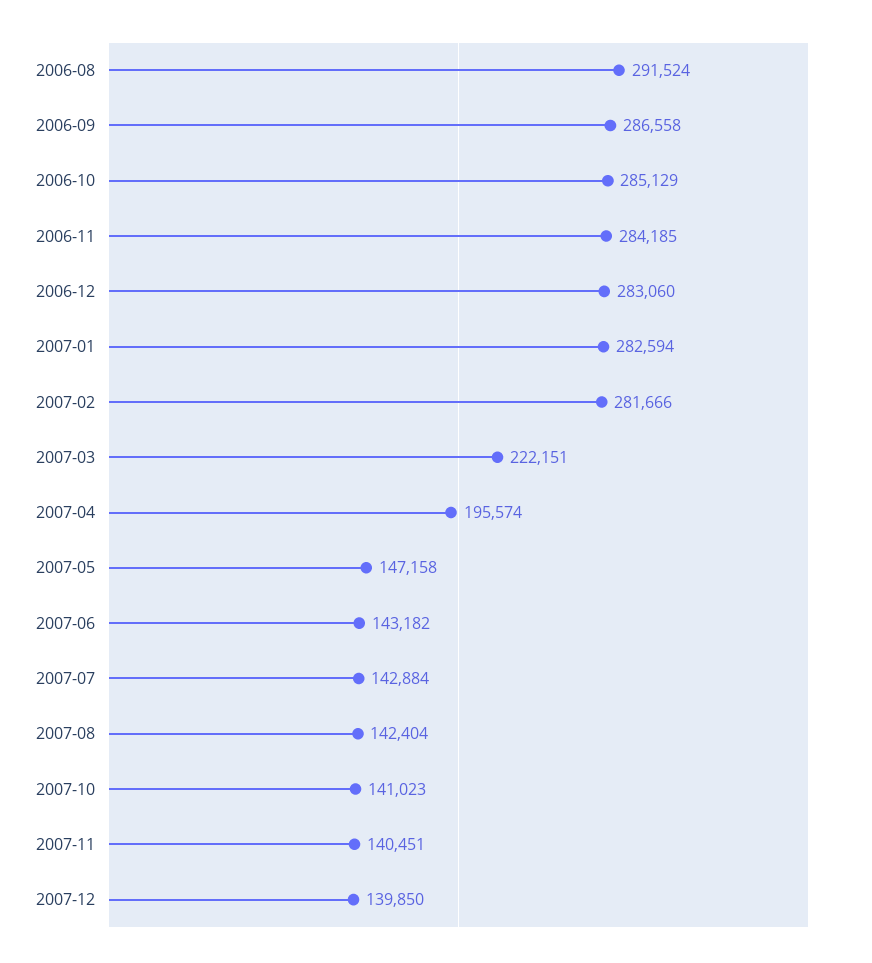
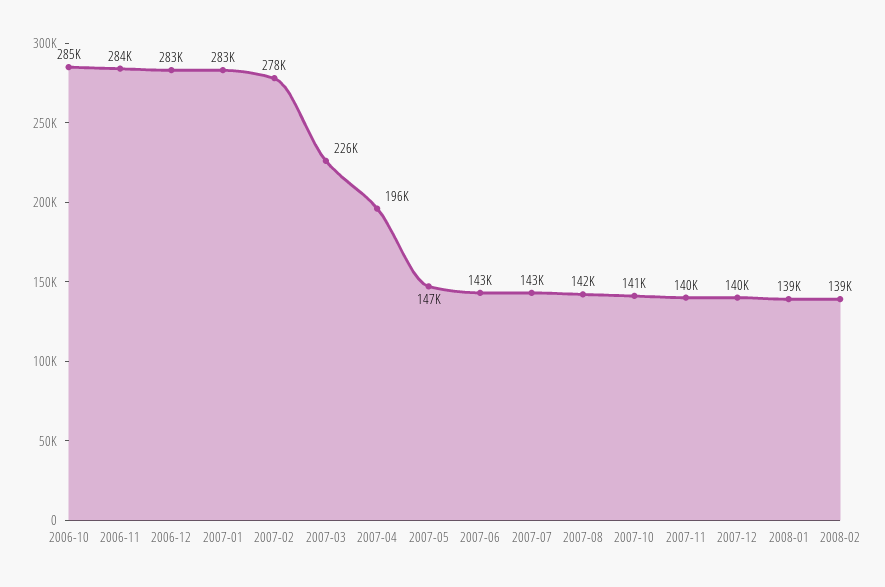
2006-08: 291524 -> none
2006-09: 286558 -> none
2007-02: 281666 -> 278000
2007-03: 222151 -> 226000
2008-01: none -> 139000
2008-02: none -> 139000

